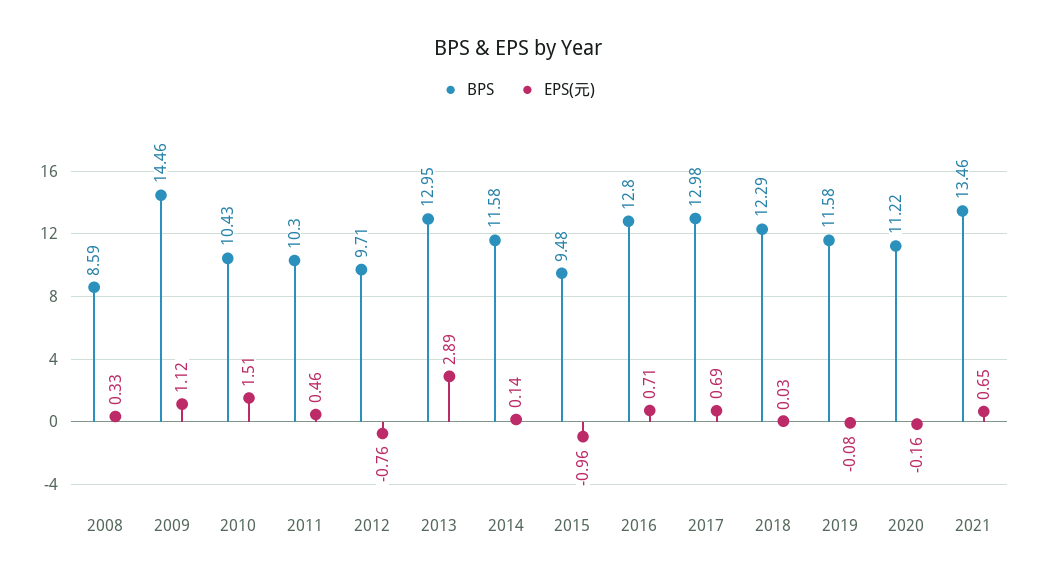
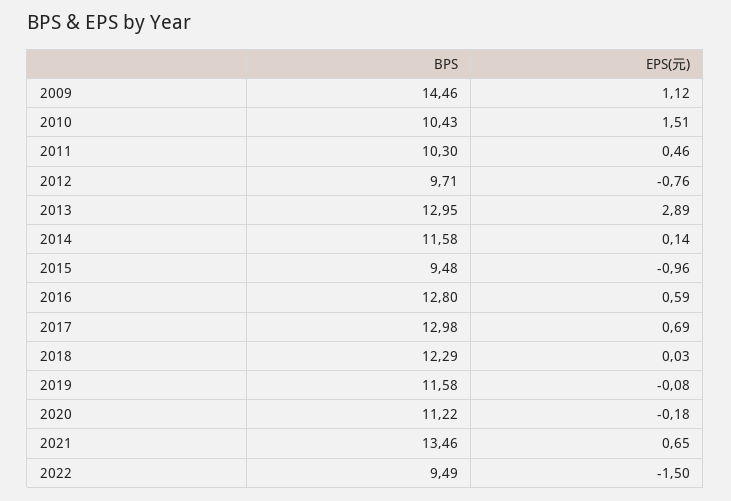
BPS, 2008: 8.59 -> none
EPS(元), 2008: 0.33 -> none
EPS(元), 2016: 0.71 -> 0.59
EPS(元), 2020: -0.16 -> -0.18
BPS, 2022: none -> 9.49
EPS(元), 2022: none -> -1.5

